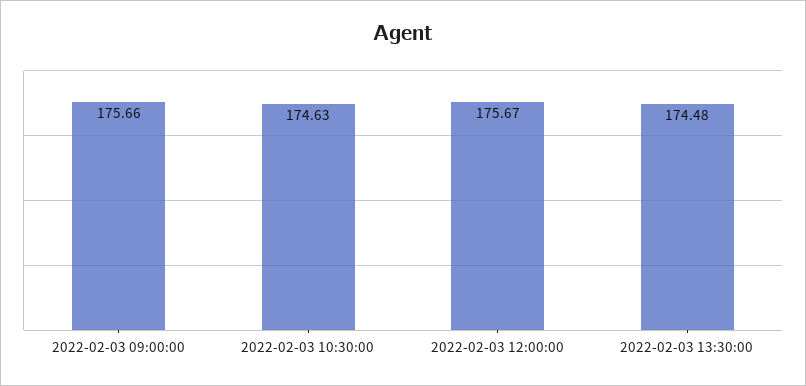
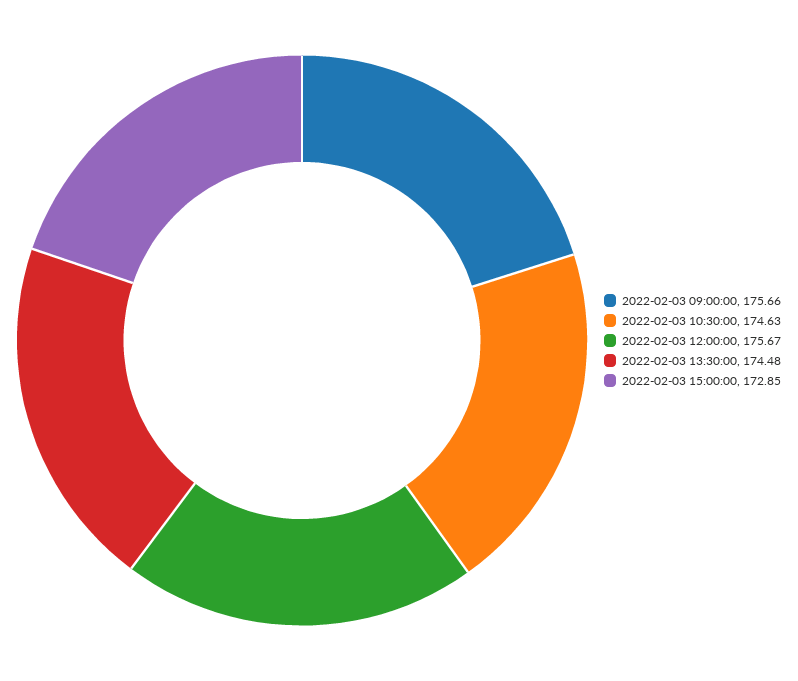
2022-02-03 15:00:00: none -> 172.85

